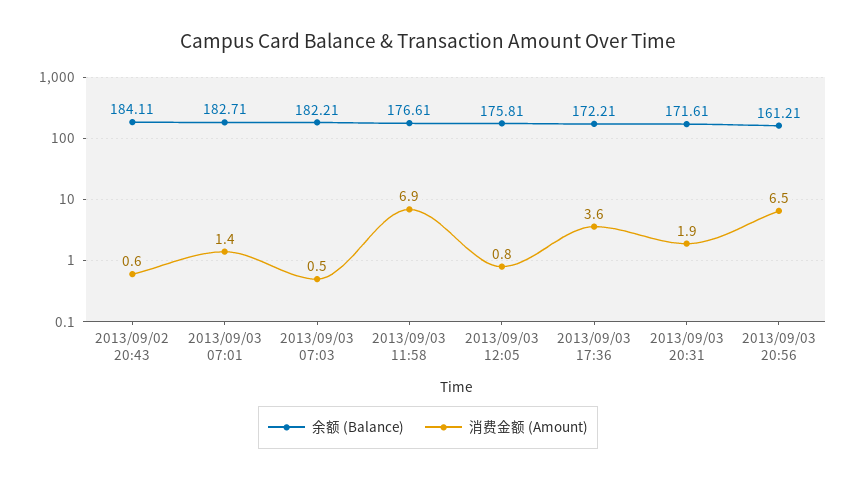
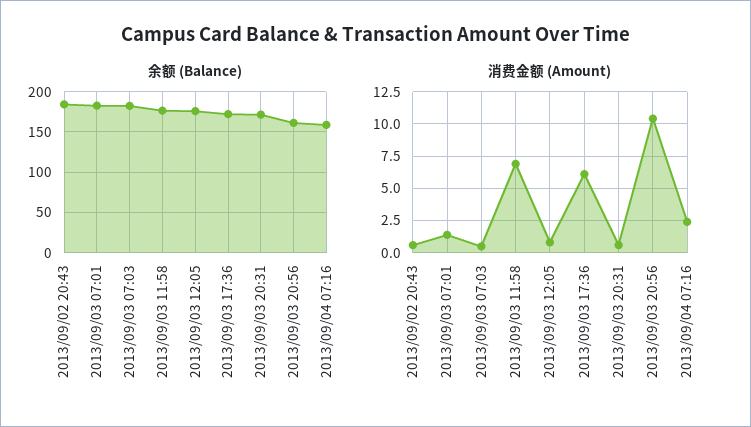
消费金额 (Amount), 2013/09/03 17:36: 3.6 -> 6
消费金额 (Amount), 2013/09/03 20:31: 1.9 -> 0.5
消费金额 (Amount), 2013/09/03 20:56: 6.5 -> 10.5
余额 (Balance), 2013/09/04 07:16: none -> 160
消费金额 (Amount), 2013/09/04 07:16: none -> 2.5

